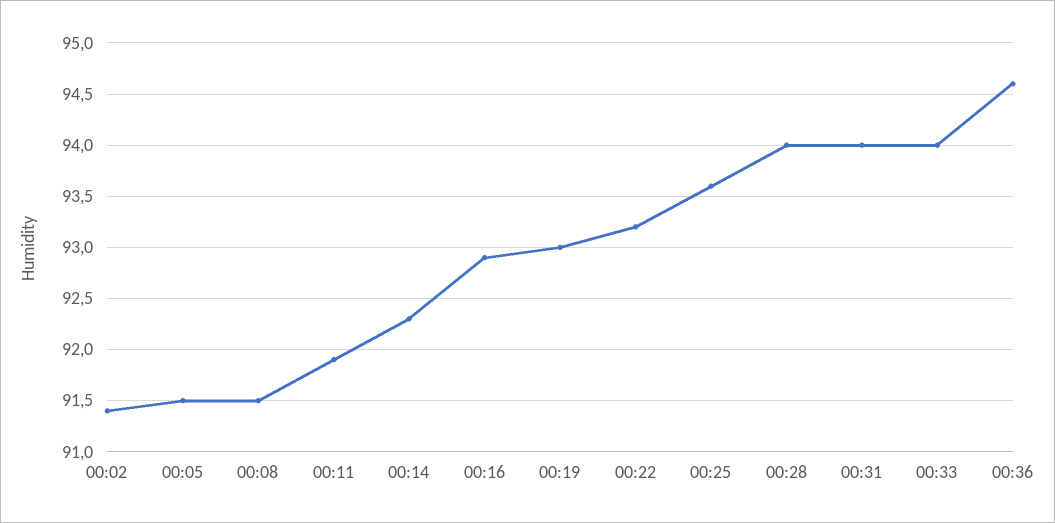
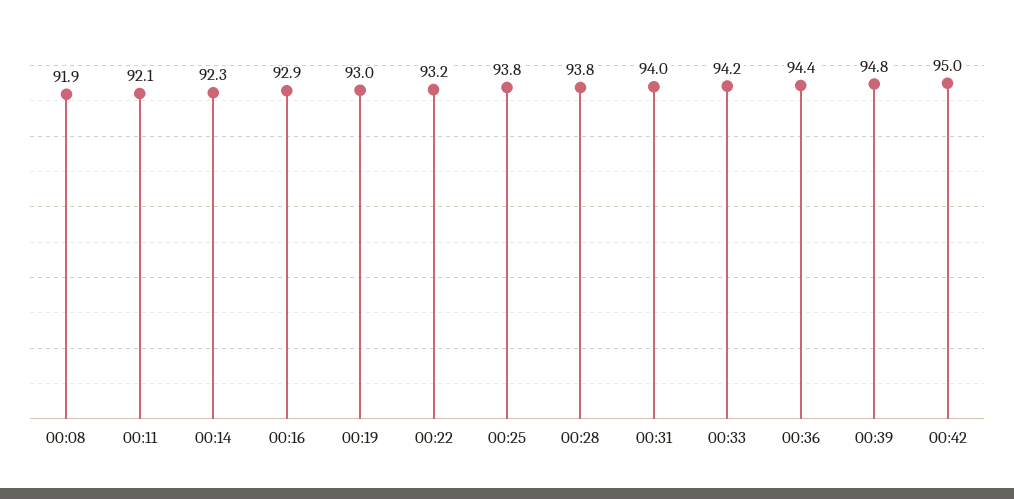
00:02: 91.4 -> none
00:05: 91.5 -> none
00:08: 91.5 -> 91.9
00:11: 91.9 -> 92.1
00:25: 93.6 -> 93.8
00:28: 94 -> 93.8
00:33: 94 -> 94.2
00:36: 94.6 -> 94.4
00:39: none -> 94.8
00:42: none -> 95

